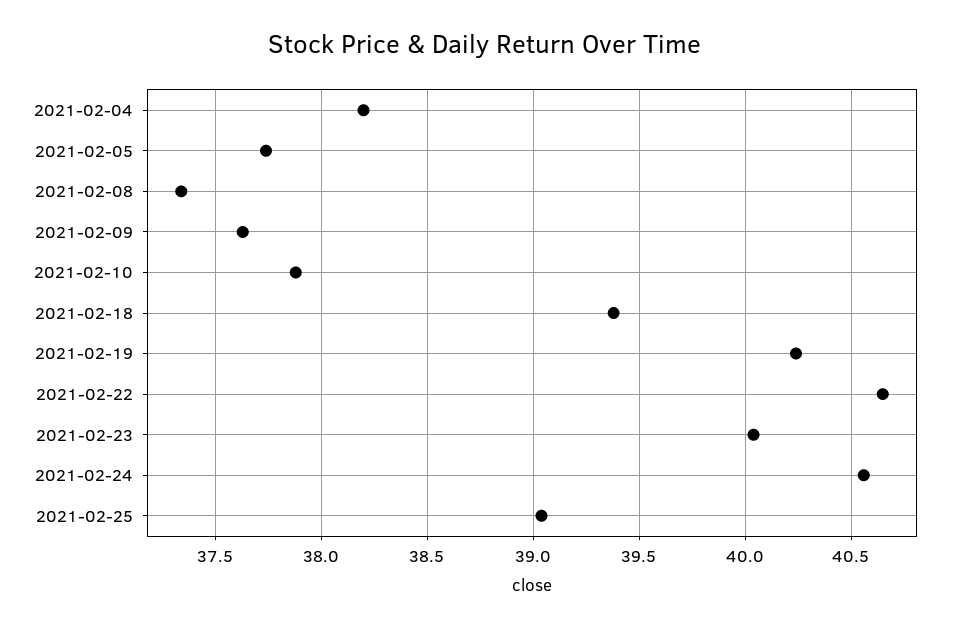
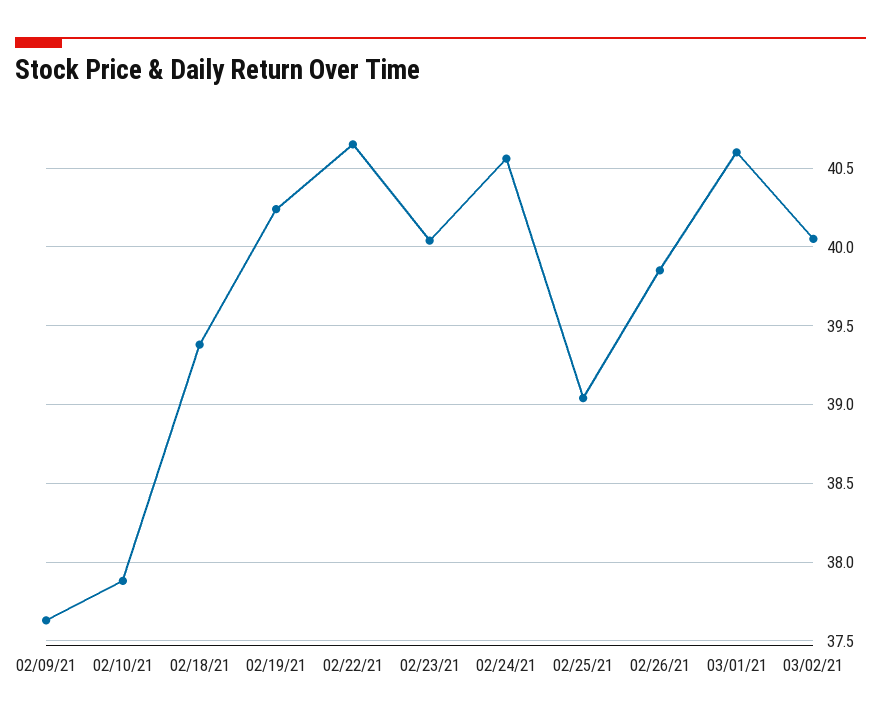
2021-02-04: 38.2 -> none
2021-02-05: 37.75 -> none
2021-02-08: 37.35 -> none
02/26/21: none -> 39.85
03/01/21: none -> 40.6
03/02/21: none -> 40.05

